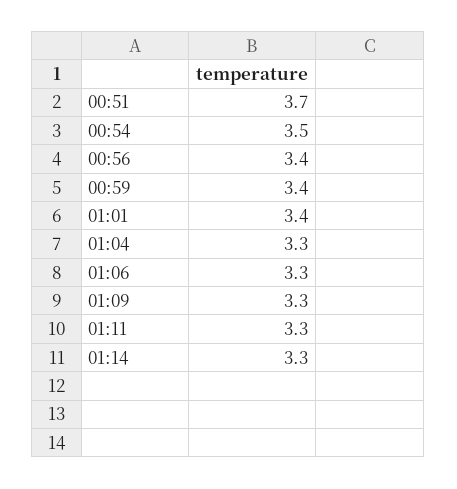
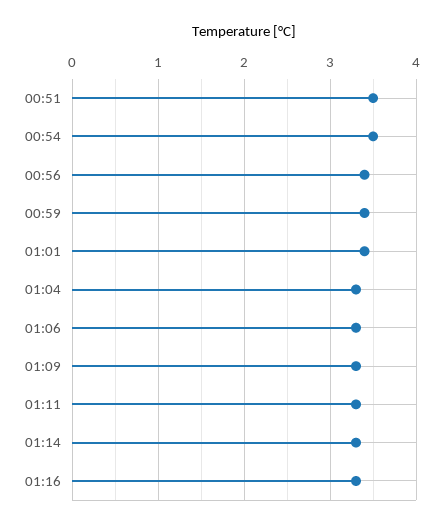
00:51: 3.7 -> 3.5
01:16: none -> 3.3

